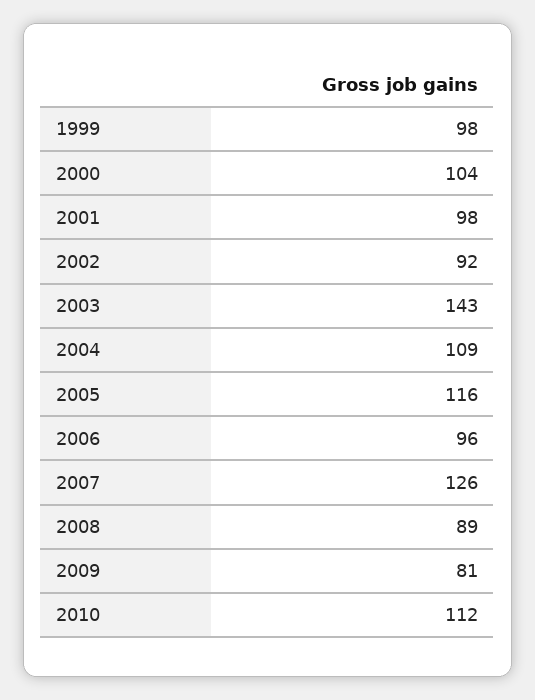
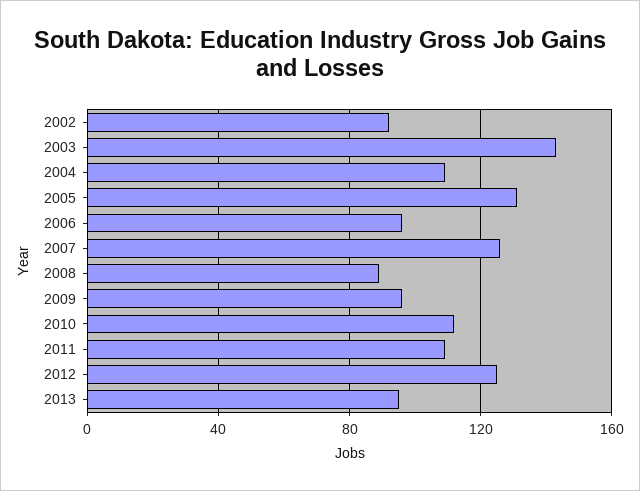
1999: 98 -> none
2000: 104 -> none
2001: 98 -> none
2005: 116 -> 130
2009: 81 -> 95
2011: none -> 110
2012: none -> 125
2013: none -> 95

